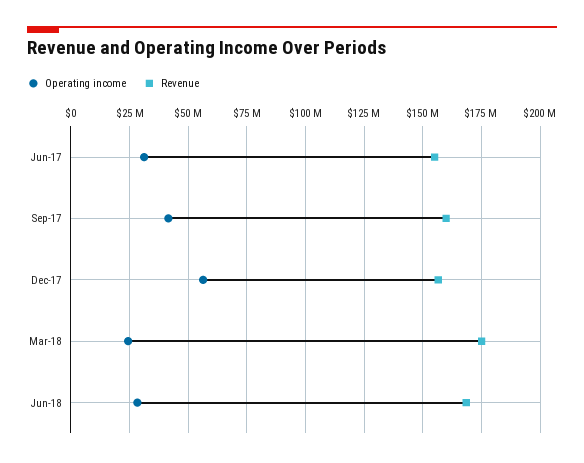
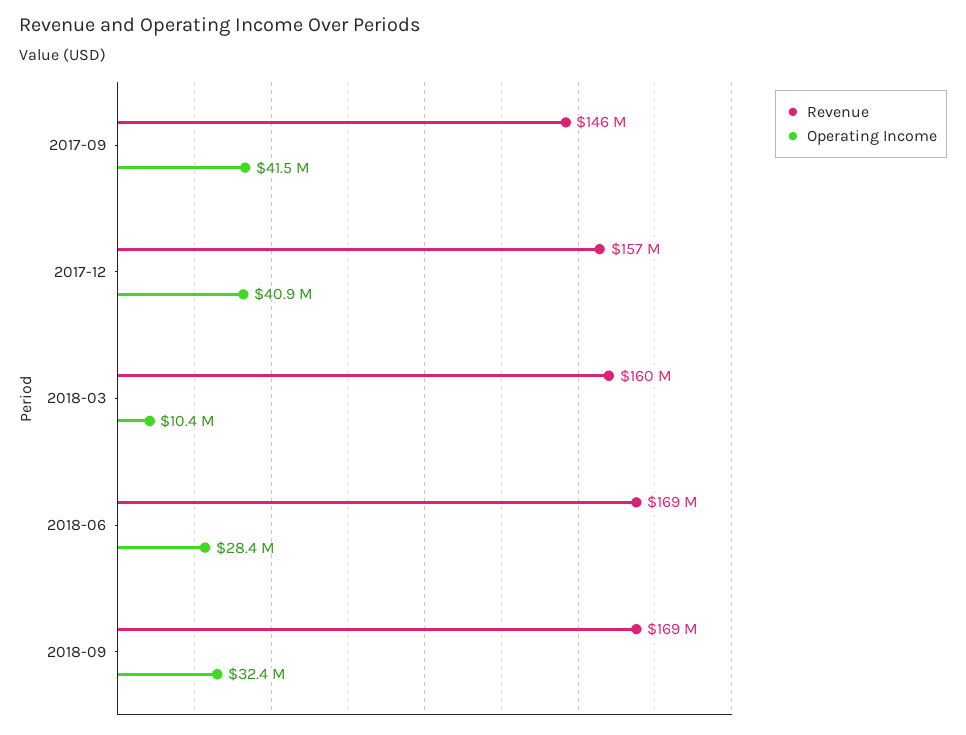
Operating income, Jun-17: 30000000 -> none
Revenue, Jun-17: 155000000 -> none
Revenue, Sep-17: 160000000 -> 146000000
Operating income, Dec-17: 55000000 -> 40900000
Operating income, Mar-18: 25000000 -> 10400000
Revenue, Mar-18: 175000000 -> 160000000
Revenue, 2018-09: none -> 169000000
Operating income, 2018-09: none -> 32400000

